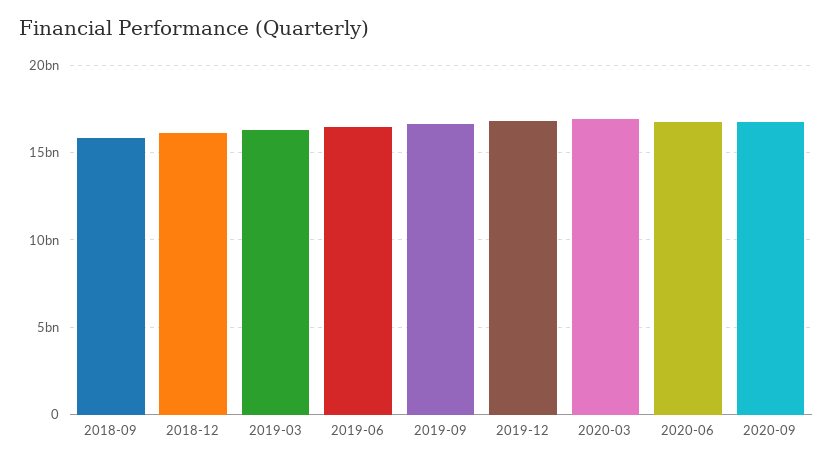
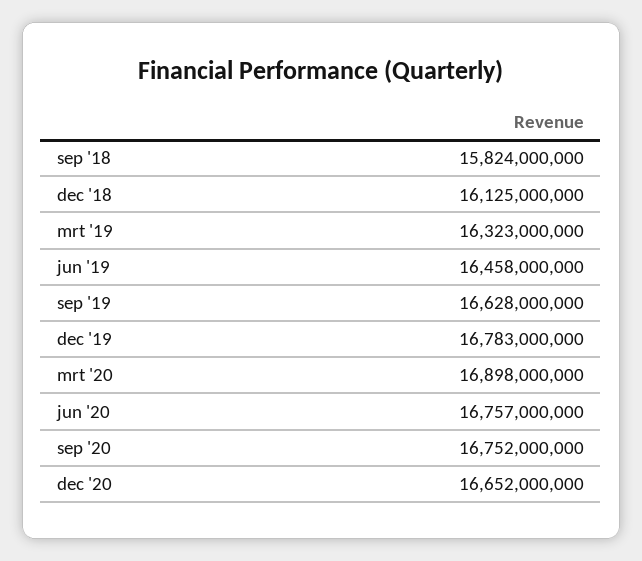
dec '20: none -> 16652000000

